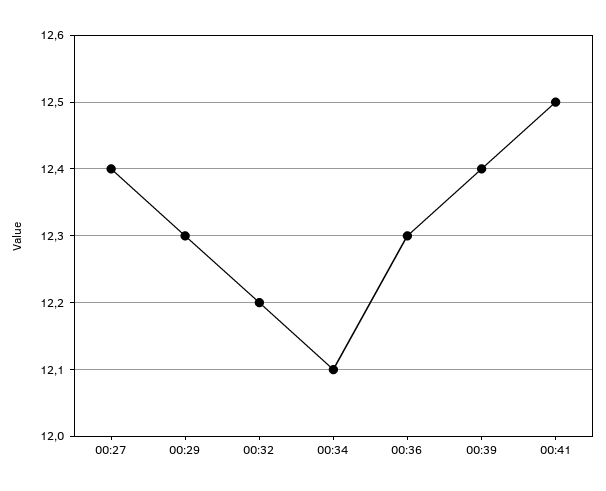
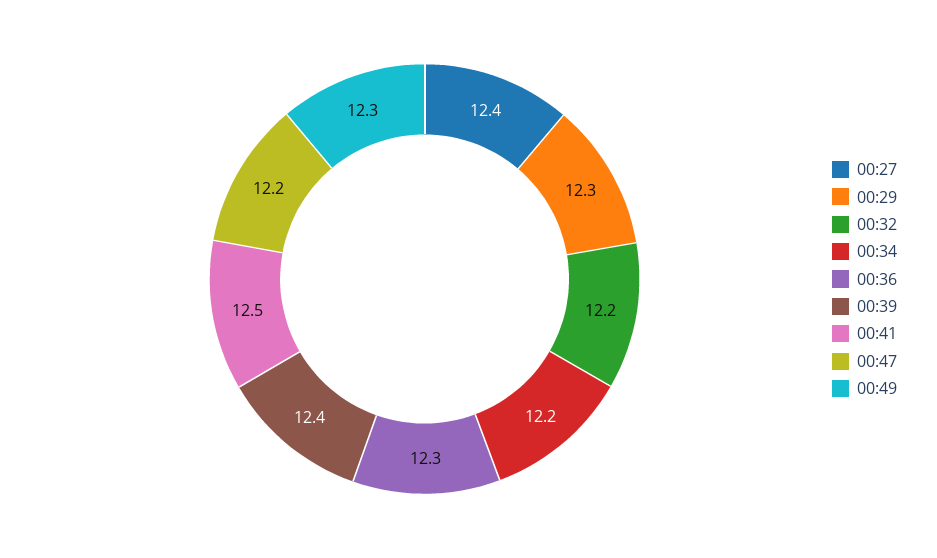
00:34: 12.1 -> 12.2
00:47: none -> 12.2
00:49: none -> 12.3

